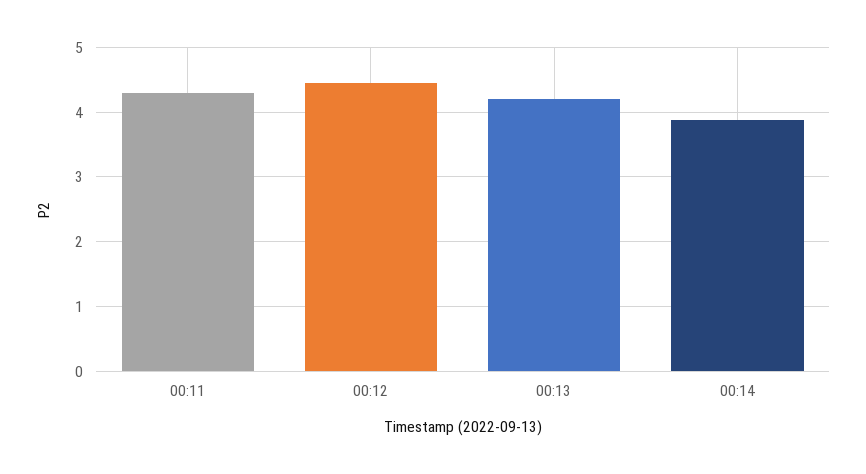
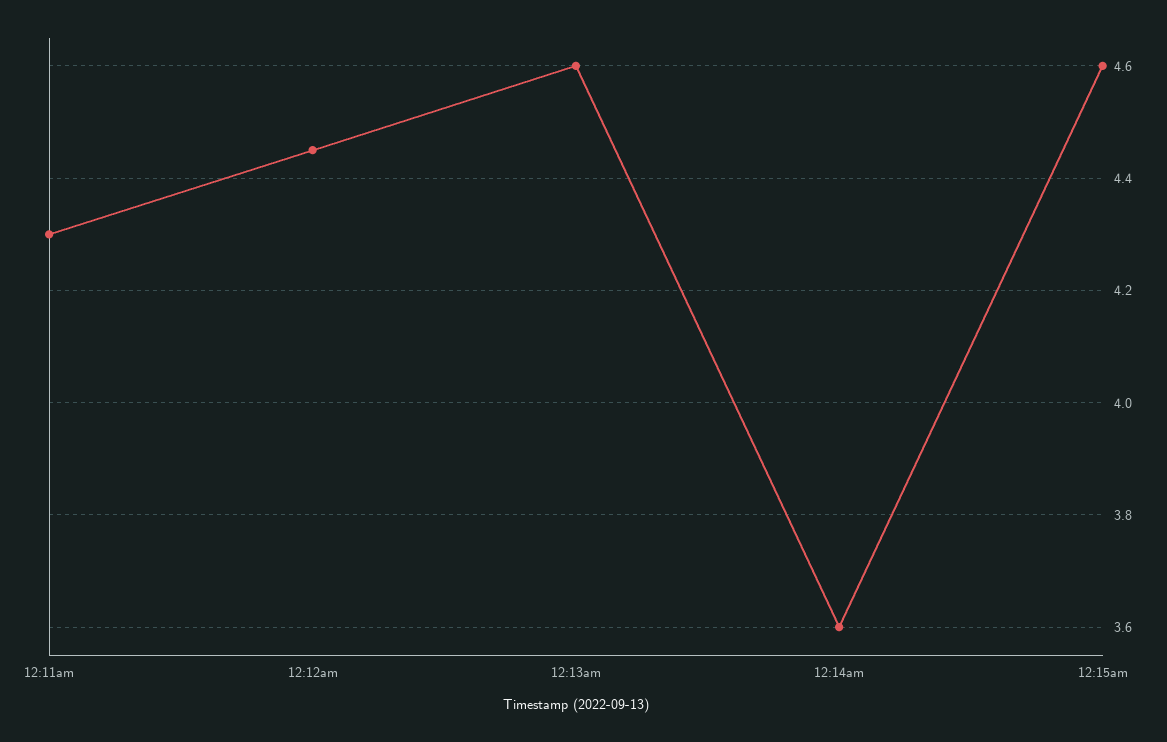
00:13: 4.2 -> 4.6
00:14: 3.9 -> 3.6
12:15am: none -> 4.6

